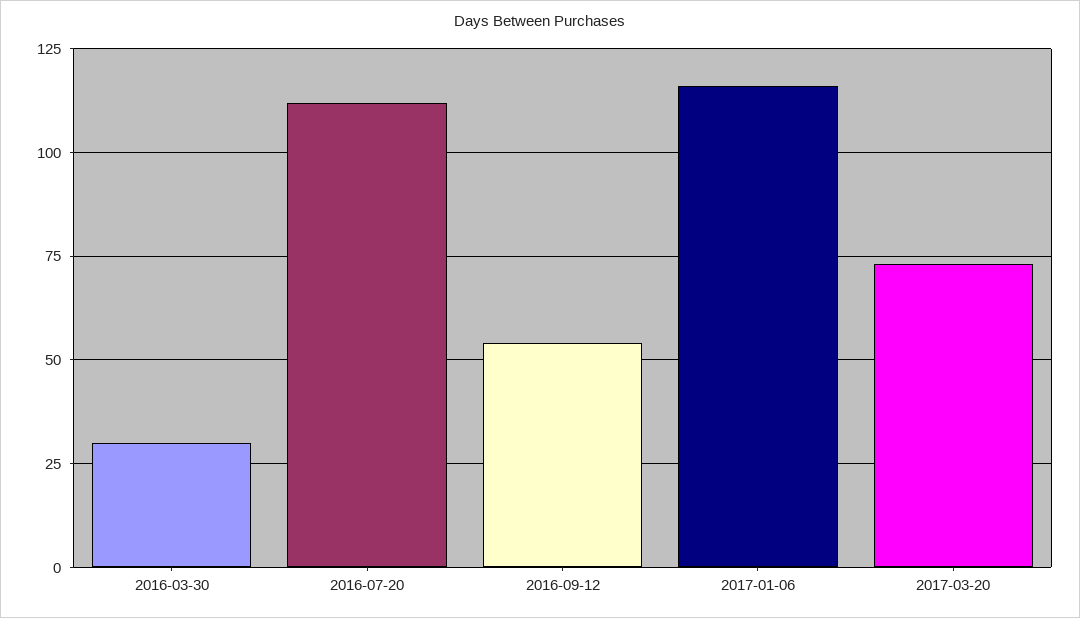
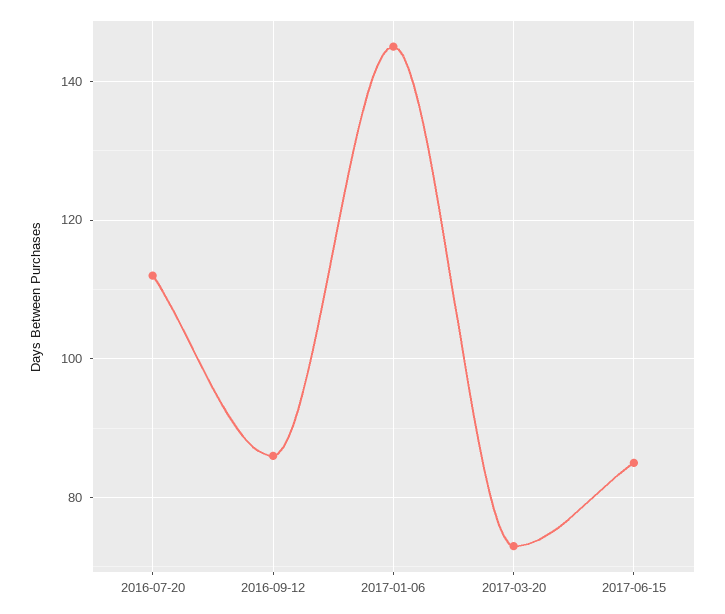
2016-03-30: 30 -> none
2016-09-12: 55 -> 85
2017-01-06: 115 -> 145
2017-06-15: none -> 85

